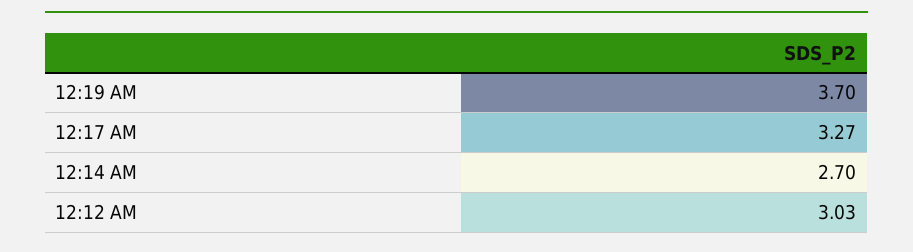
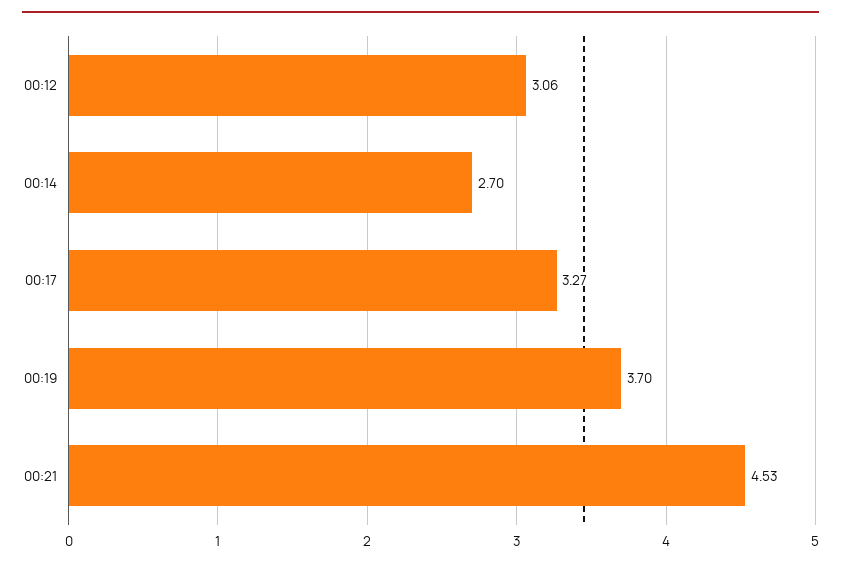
12:12 AM: 3.03 -> 3.06
00:21: none -> 4.53

